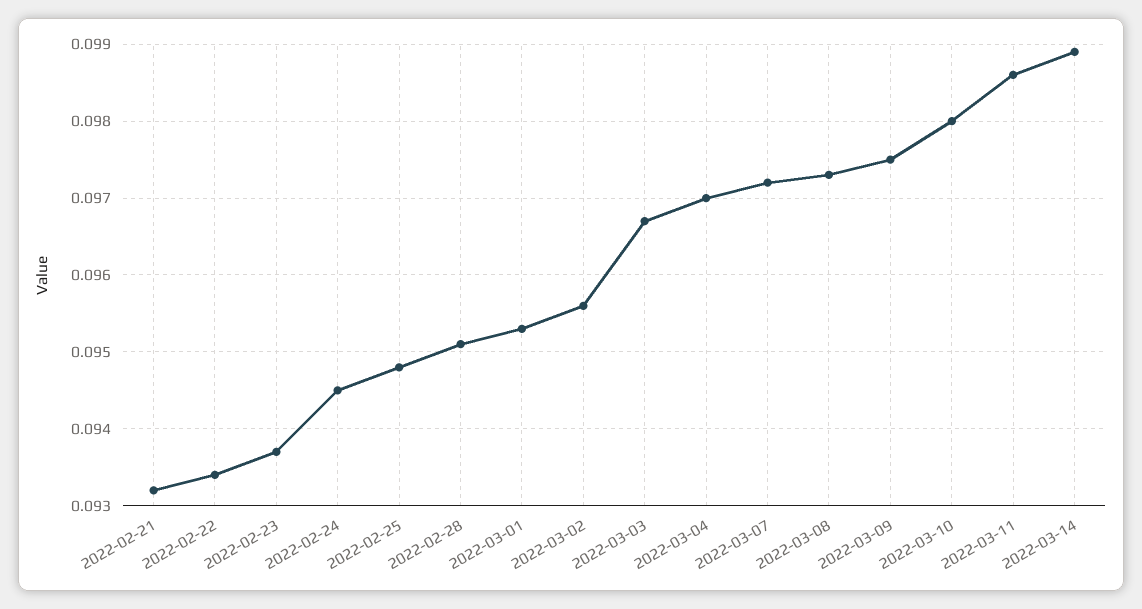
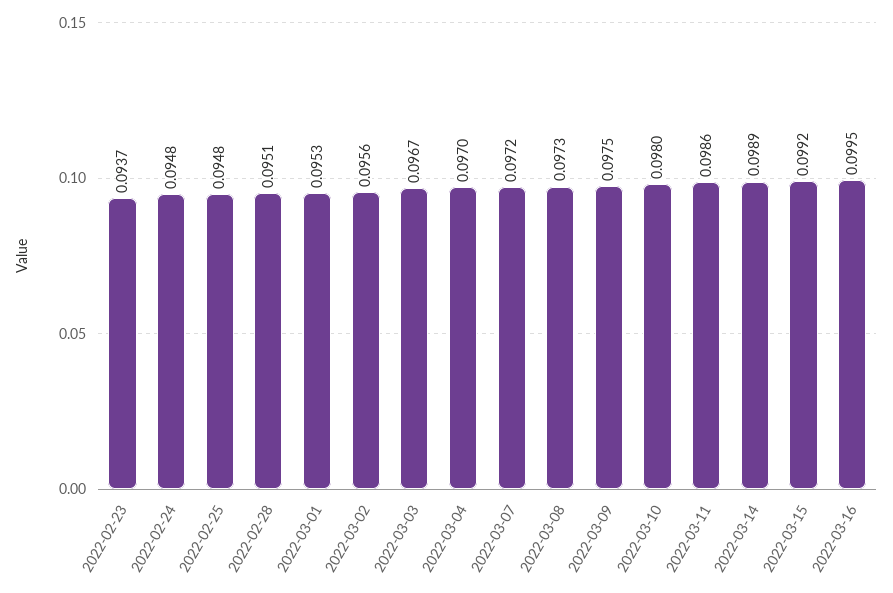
2022-02-21: 0.0932 -> none
2022-02-22: 0.0934 -> none
2022-02-24: 0.0945 -> 0.0948
2022-03-15: none -> 0.0992
2022-03-16: none -> 0.0995

